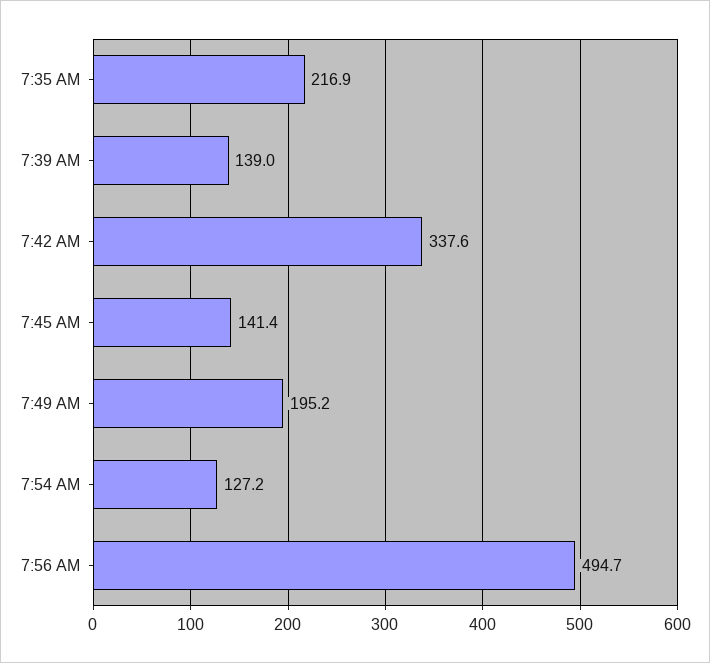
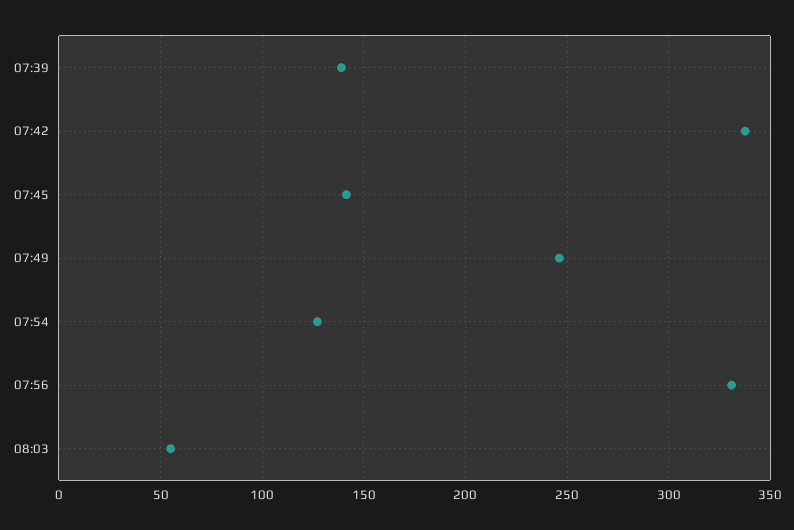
7:35 AM: 216.9 -> none
7:49 AM: 195.2 -> 245
7:56 AM: 494.7 -> 330
08:03: none -> 55

